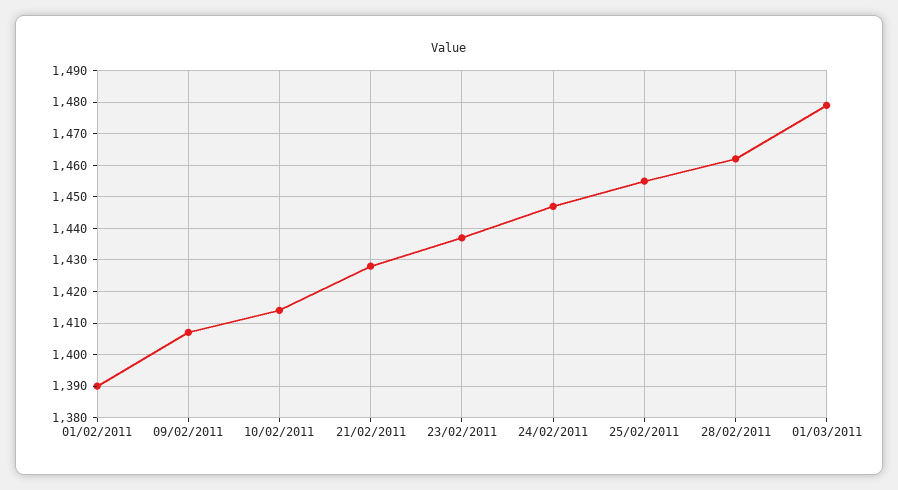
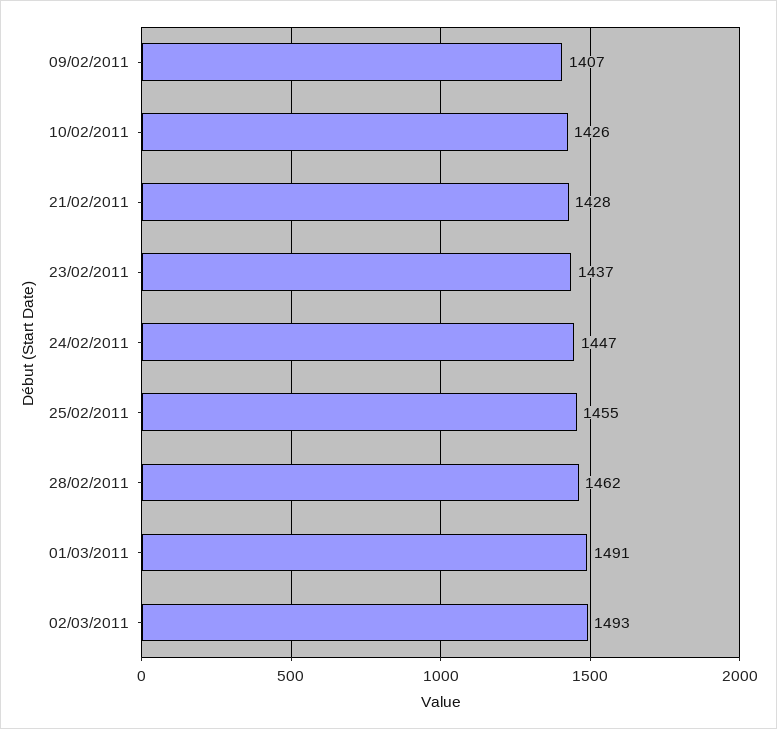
01/02/2011: 1390 -> none
10/02/2011: 1415 -> 1426
01/03/2011: 1480 -> 1491
02/03/2011: none -> 1493

